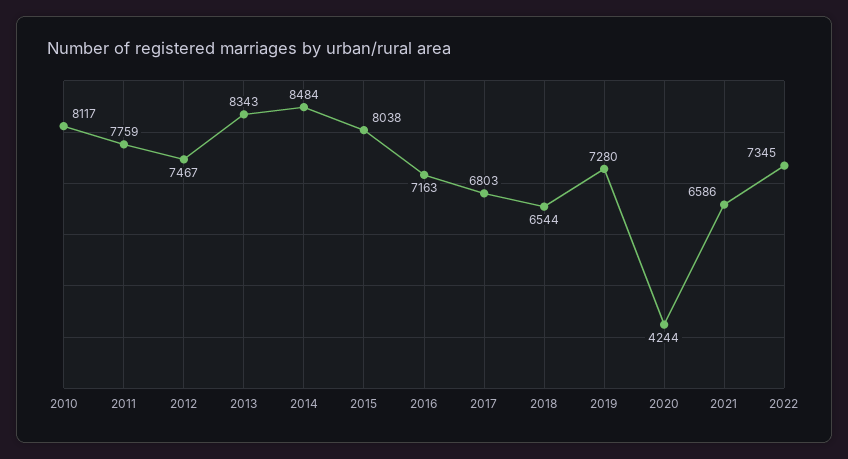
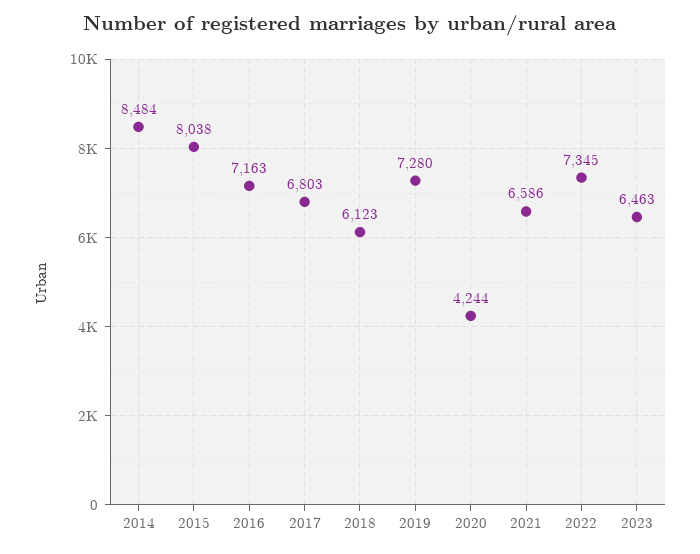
2010: 8117 -> none
2011: 7759 -> none
2012: 7467 -> none
2013: 8343 -> none
2018: 6544 -> 6123
2023: none -> 6463

